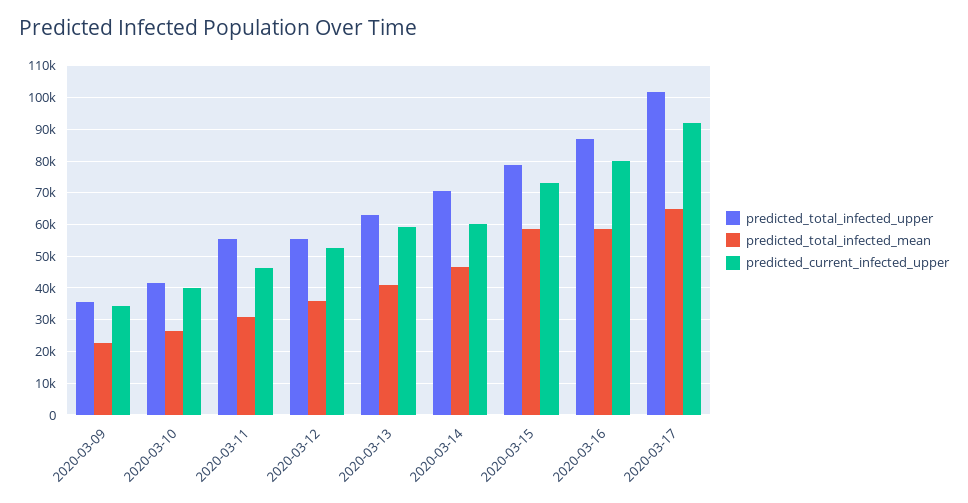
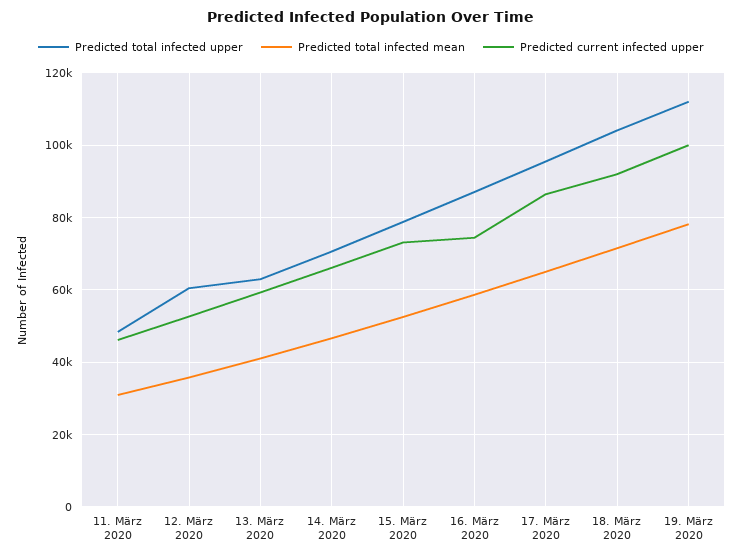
predicted_total_infected_upper, 2020-03-09: 36000 -> none
predicted_total_infected_mean, 2020-03-09: 22000 -> none
predicted_current_infected_upper, 2020-03-09: 34000 -> none
predicted_total_infected_upper, 2020-03-10: 42000 -> none
predicted_total_infected_mean, 2020-03-10: 26000 -> none
predicted_current_infected_upper, 2020-03-10: 40000 -> none
predicted_total_infected_upper, 2020-03-11: 56000 -> 48000
predicted_total_infected_upper, 2020-03-12: 56000 -> 60000
predicted_current_infected_upper, 2020-03-14: 60000 -> 66000
predicted_total_infected_mean, 2020-03-15: 58000 -> 52000
predicted_current_infected_upper, 2020-03-16: 80000 -> 74000
predicted_total_infected_upper, 2020-03-17: 102000 -> 96000
predicted_current_infected_upper, 2020-03-17: 92000 -> 86000
predicted_total_infected_upper, 18. März 2020: none -> 104000
predicted_total_infected_mean, 18. März 2020: none -> 72000
predicted_current_infected_upper, 18. März 2020: none -> 92000
predicted_total_infected_upper, 19. März 2020: none -> 112000
predicted_total_infected_mean, 19. März 2020: none -> 78000
predicted_current_infected_upper, 19. März 2020: none -> 100000

